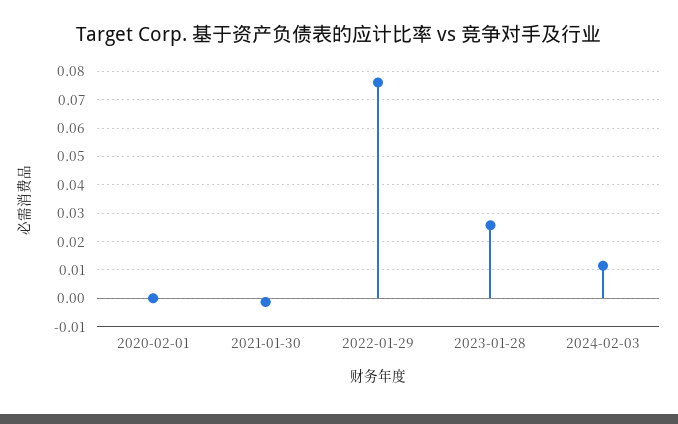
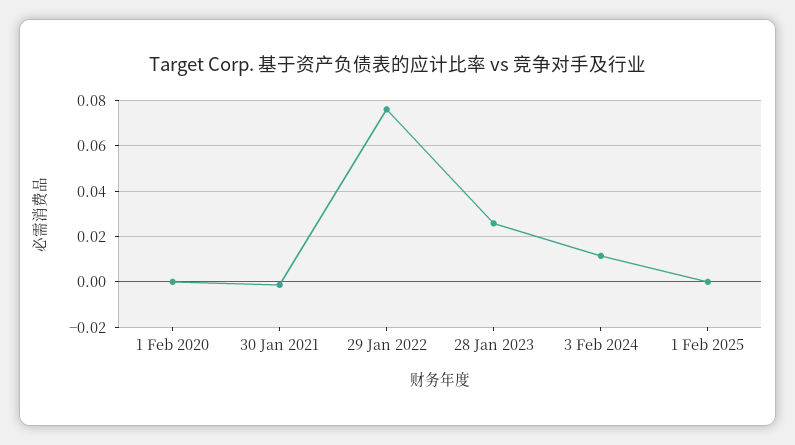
1 Feb 2025: none -> 0

